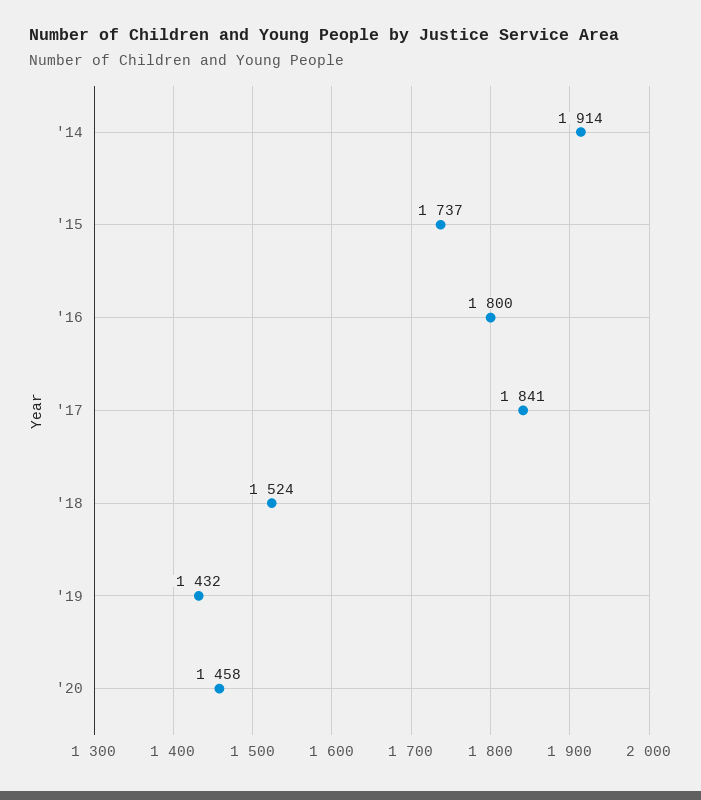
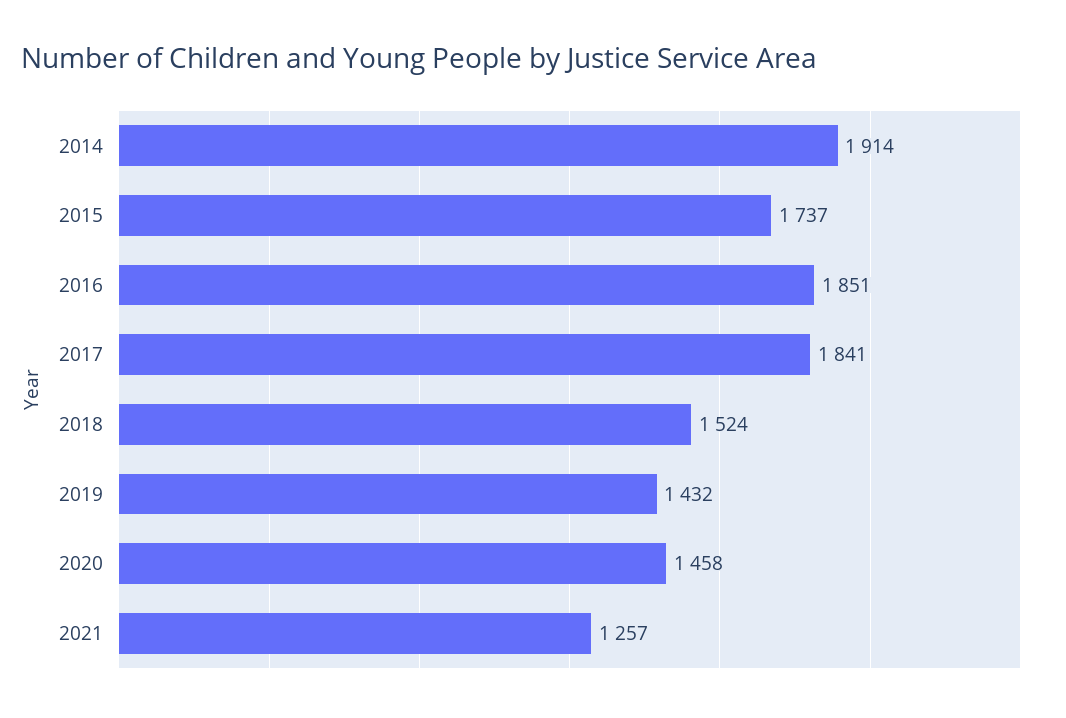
'16: 1800 -> 1851
2021: none -> 1257

